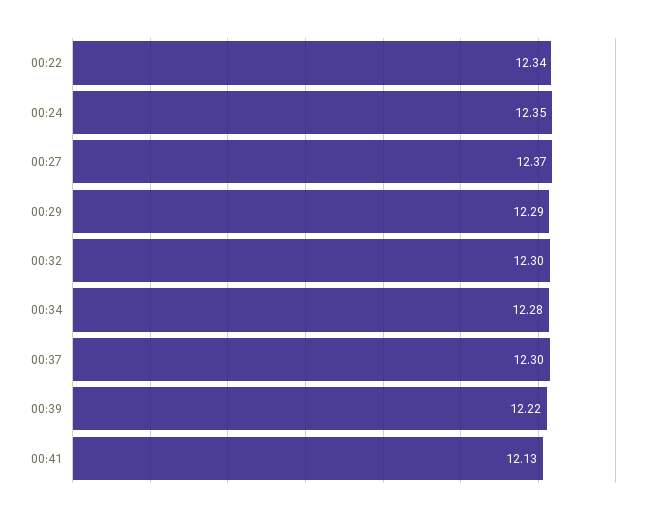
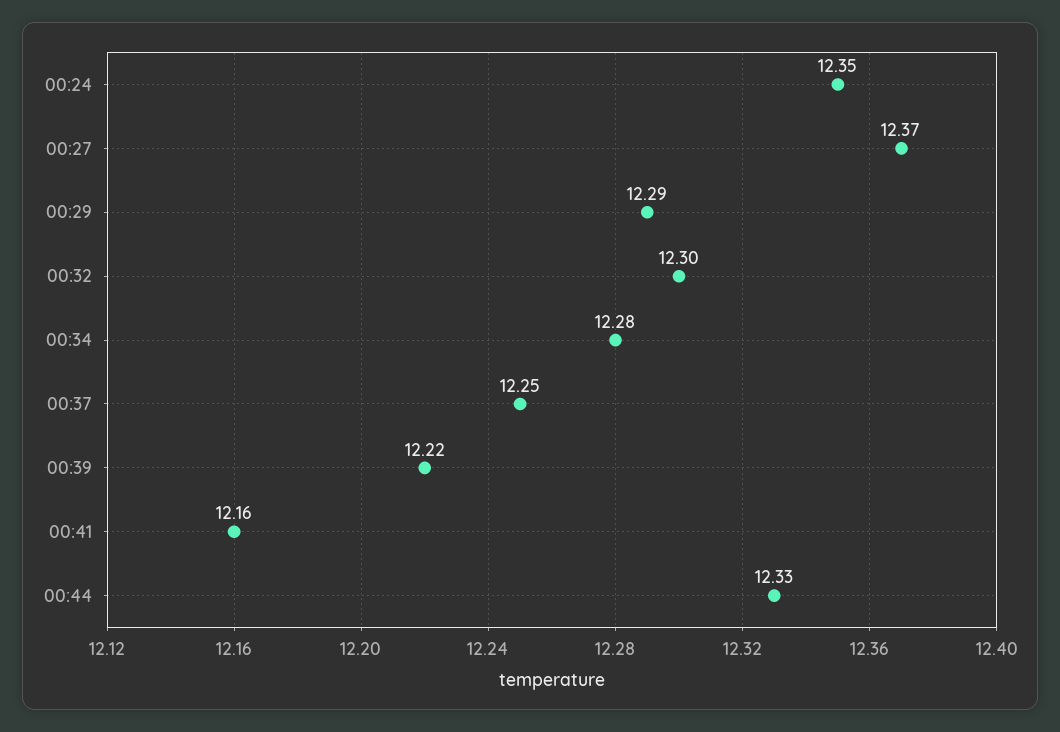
00:22: 12.34 -> none
00:37: 12.3 -> 12.25
00:41: 12.13 -> 12.16
00:44: none -> 12.33

